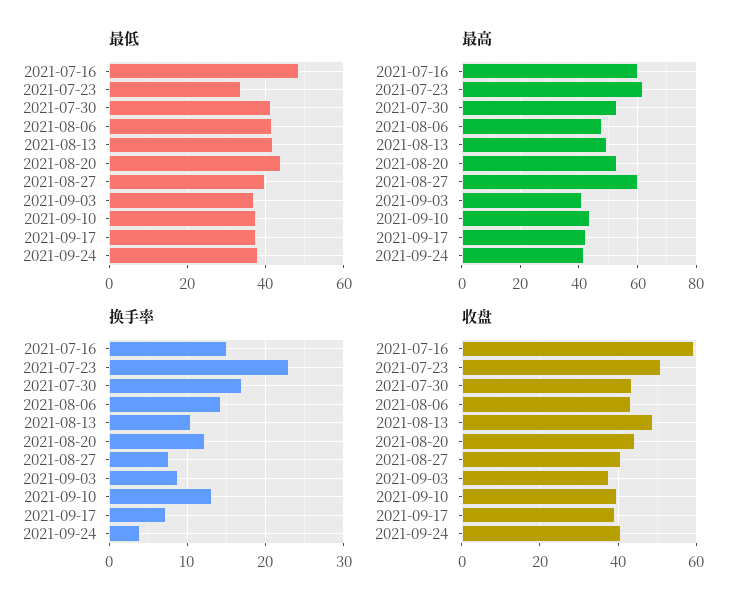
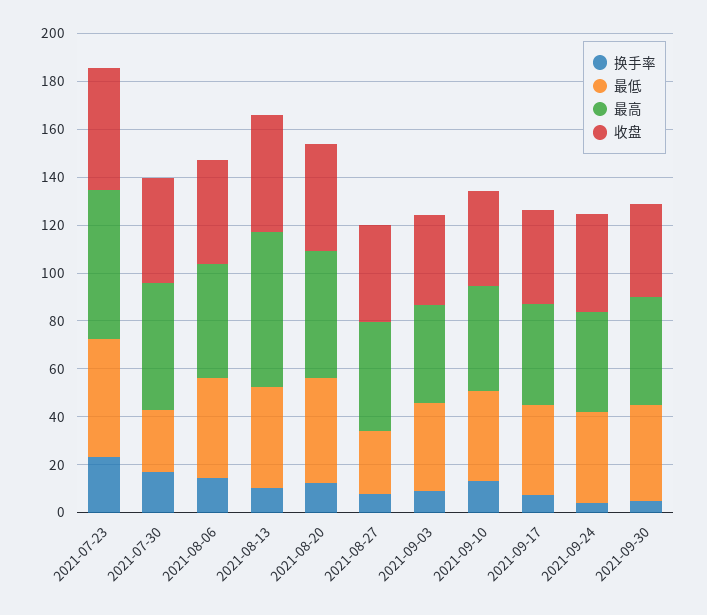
最低, 2021-07-16: 48 -> none
最低, 2021-07-23: 34 -> 50
最低, 2021-07-30: 42 -> 25
最低, 2021-08-27: 40 -> 25
最高, 2021-07-16: 60 -> none
最高, 2021-08-13: 50 -> 65
最高, 2021-08-27: 60 -> 45
换手率, 2021-07-16: 15 -> none
收盘, 2021-07-16: 60 -> none
换手率, 2021-09-30: none -> 5
最低, 2021-09-30: none -> 40
最高, 2021-09-30: none -> 45
收盘, 2021-09-30: none -> 40

